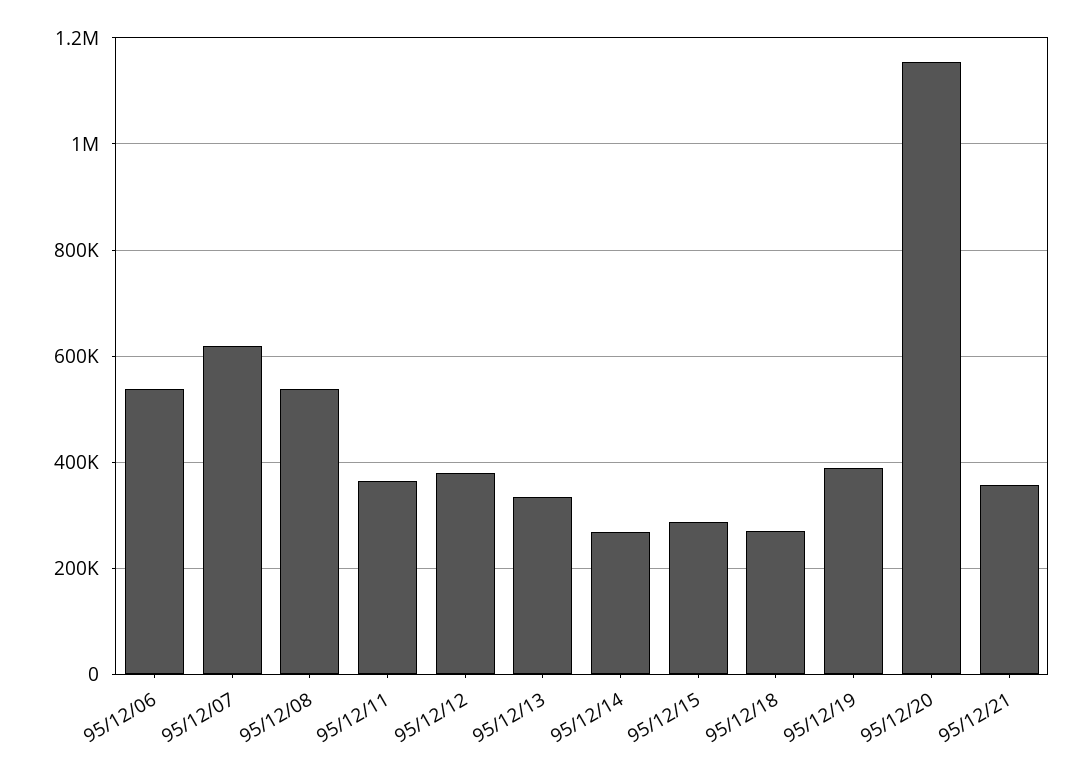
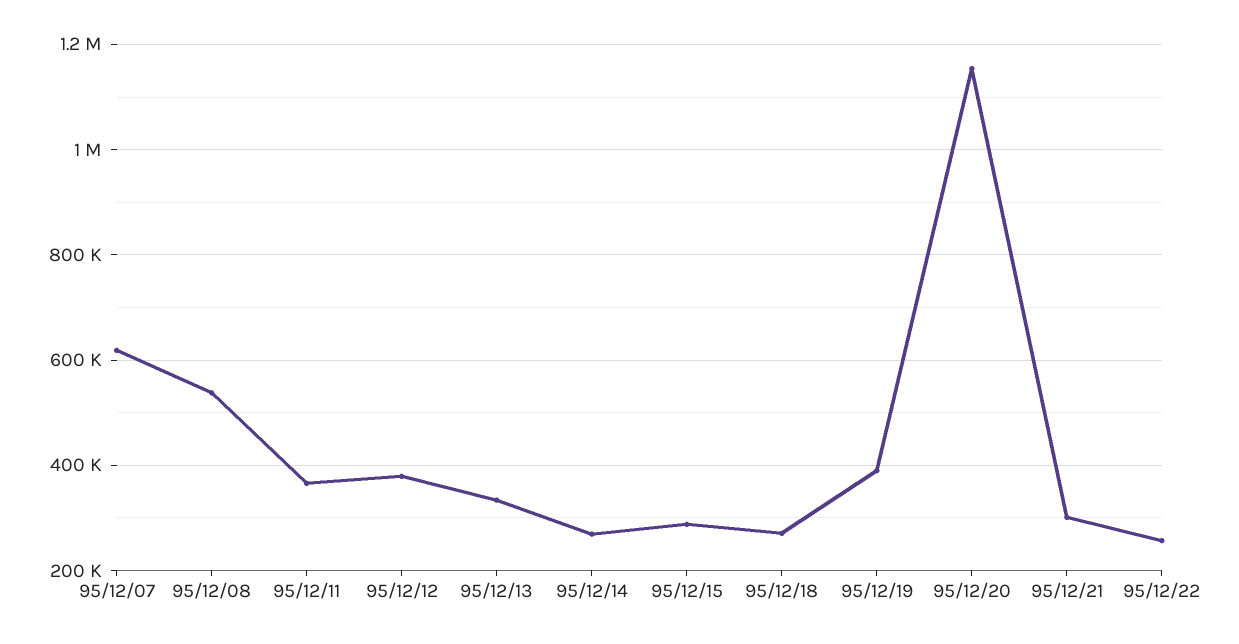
95/12/06: 540000 -> none
95/12/21: 360000 -> 300000
95/12/22: none -> 260000

